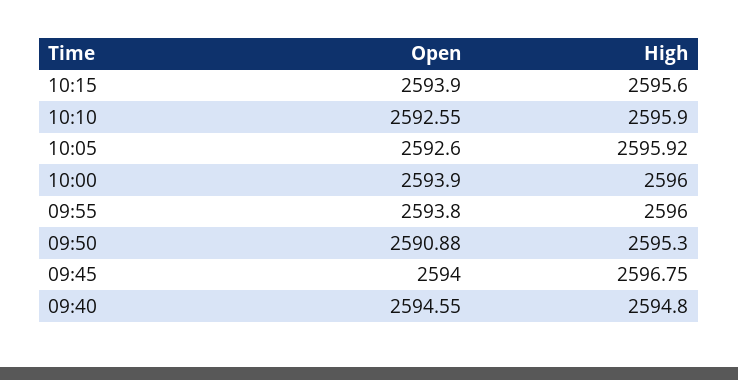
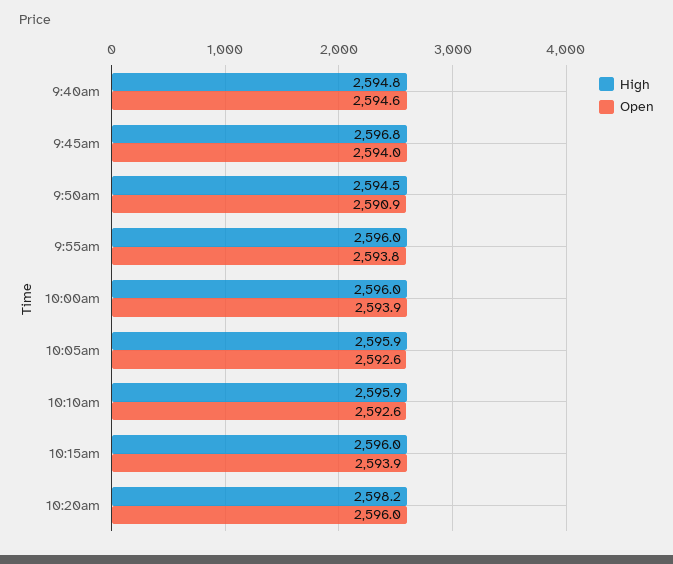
High, 10:15: 2595.6 -> 2596
High, 09:50: 2595.3 -> 2594.5
High, 10:20am: none -> 2598.2
Open, 10:20am: none -> 2596

